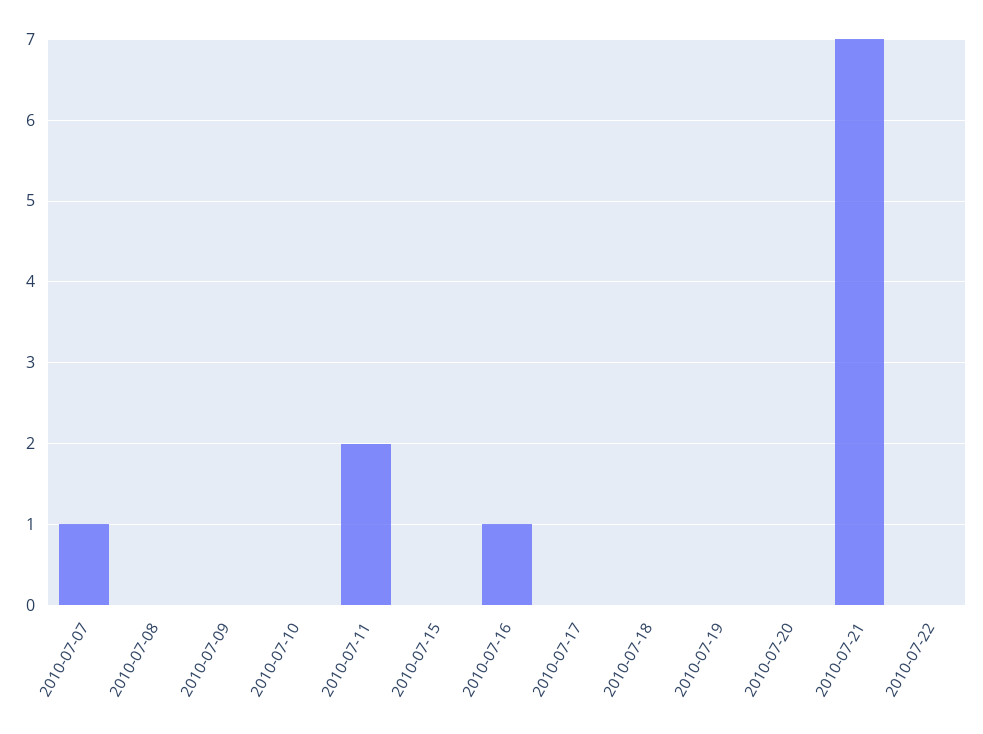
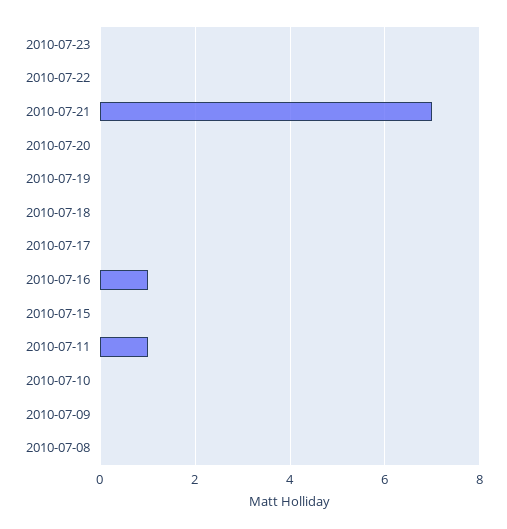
2010-07-07: 1 -> none
2010-07-11: 2 -> 1
2010-07-23: none -> 0

